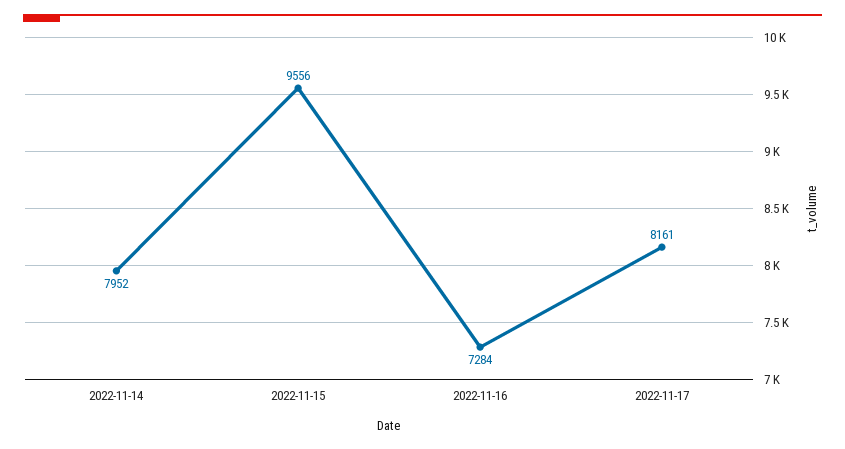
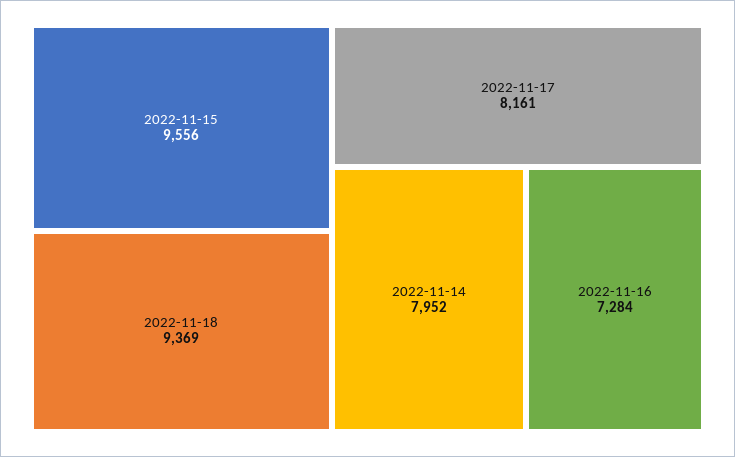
2022-11-18: none -> 9369

